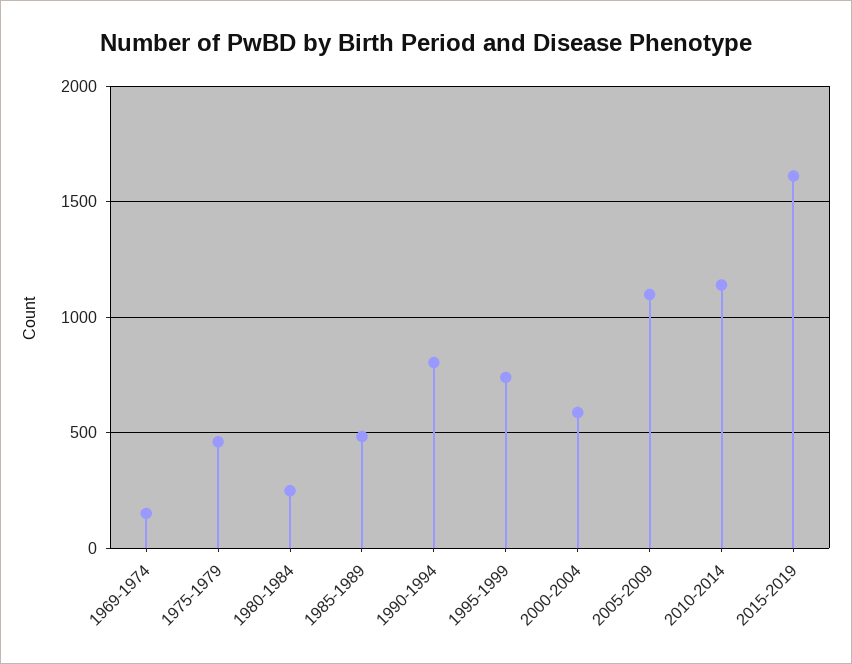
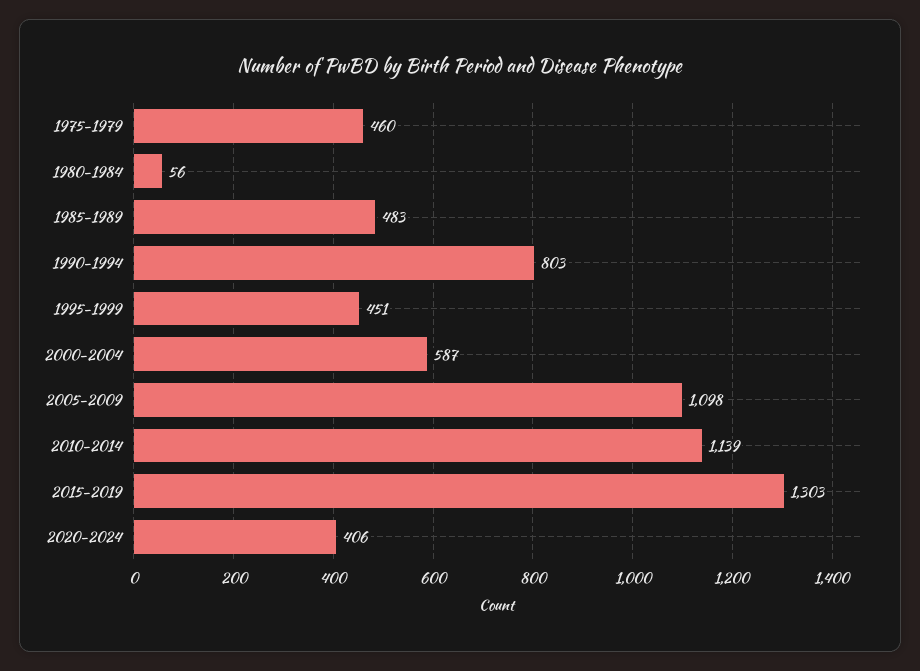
1969-1974: 150 -> none
1980-1984: 250 -> 56
1995-1999: 750 -> 451
2015-2019: 1600 -> 1303
2020-2024: none -> 406

